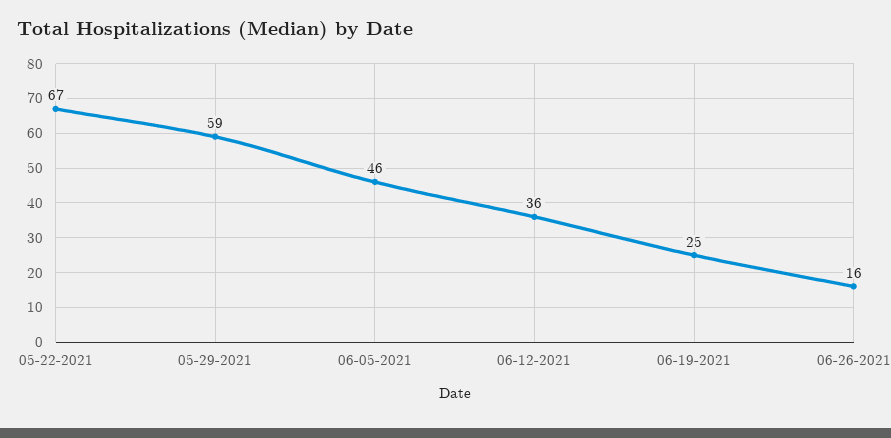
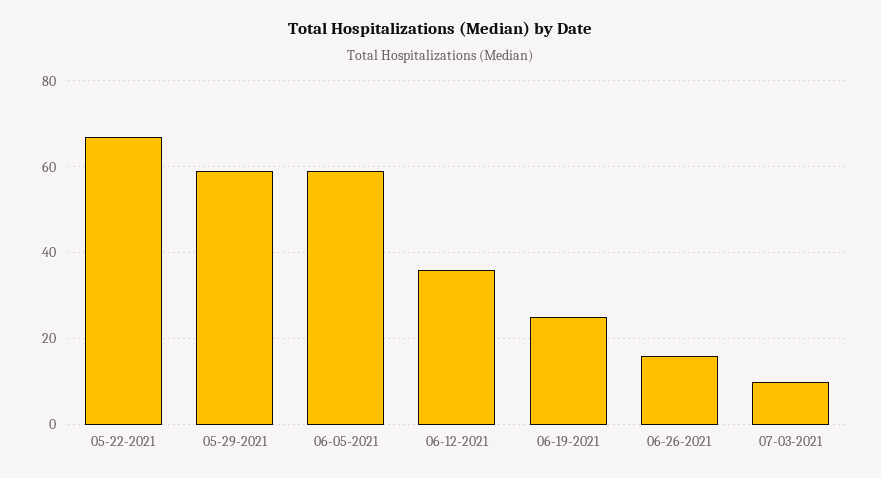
06-05-2021: 46 -> 60
07-03-2021: none -> 10

